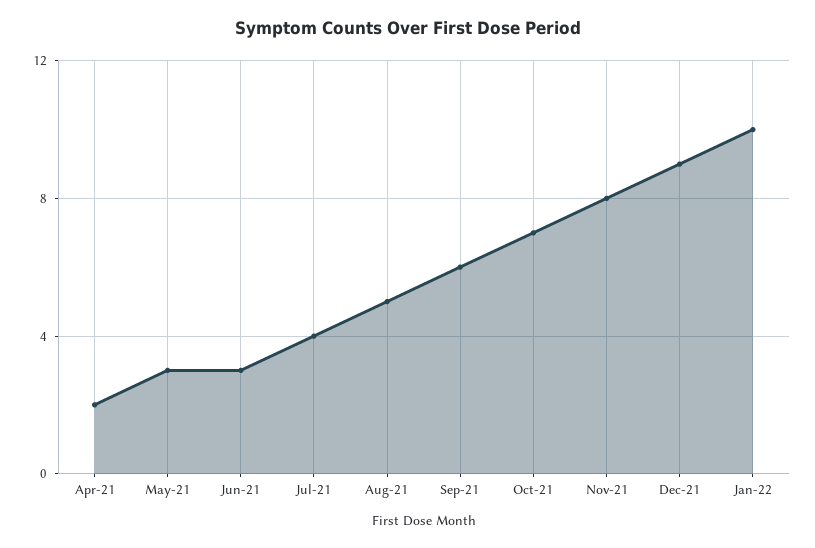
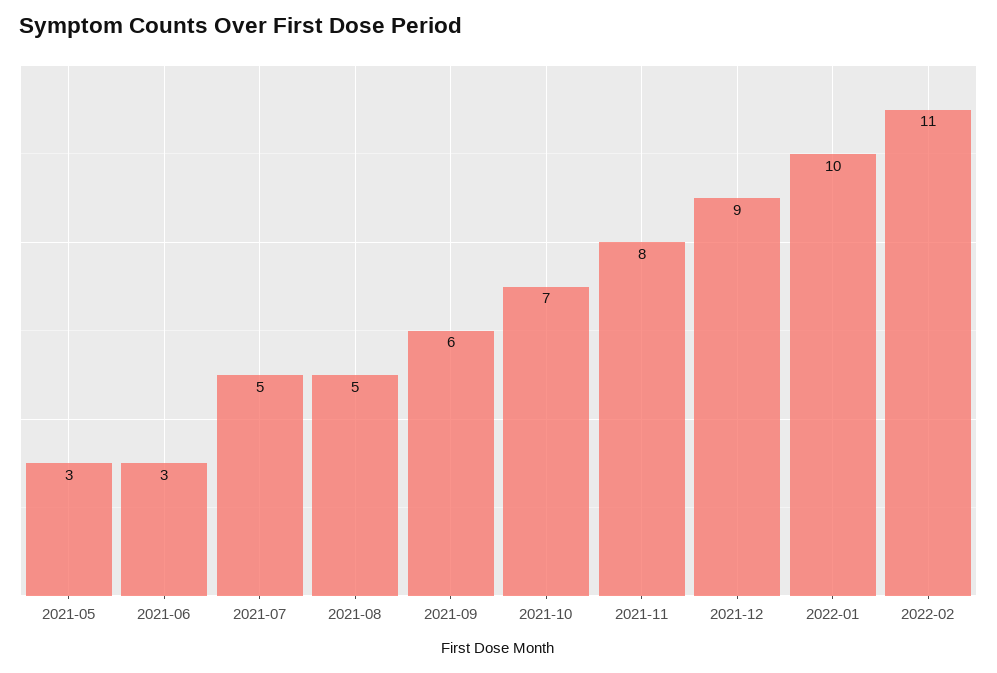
Apr-21: 2 -> none
Jul-21: 4 -> 5
2022-02: none -> 11

